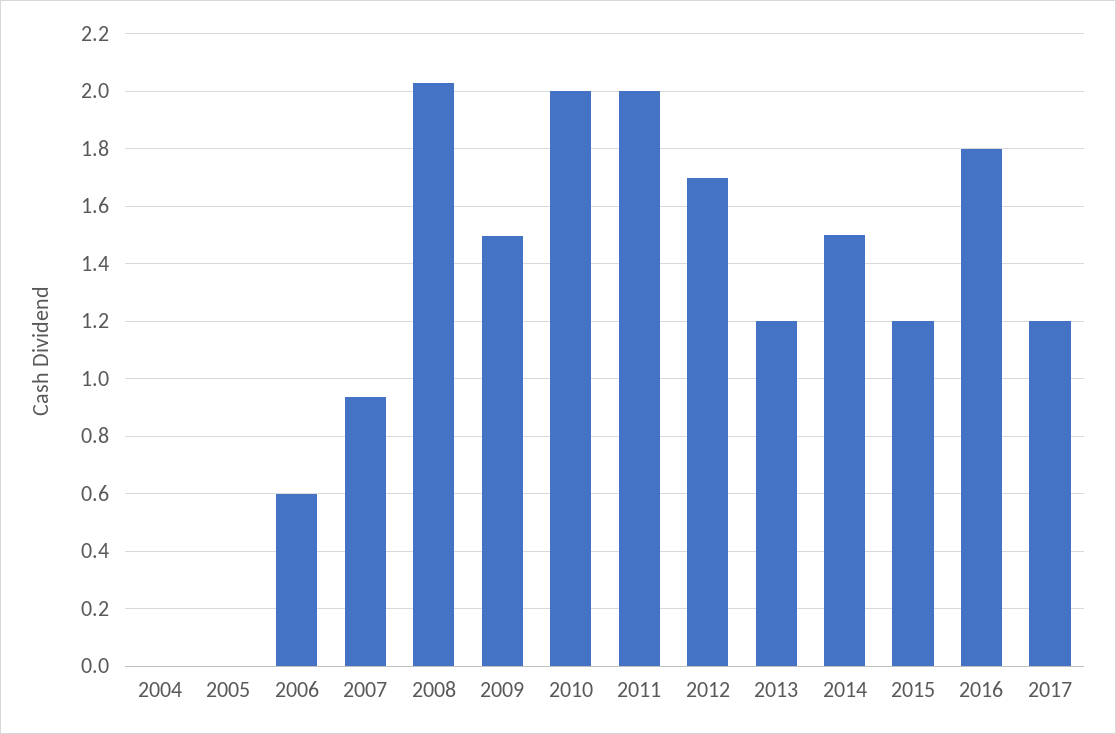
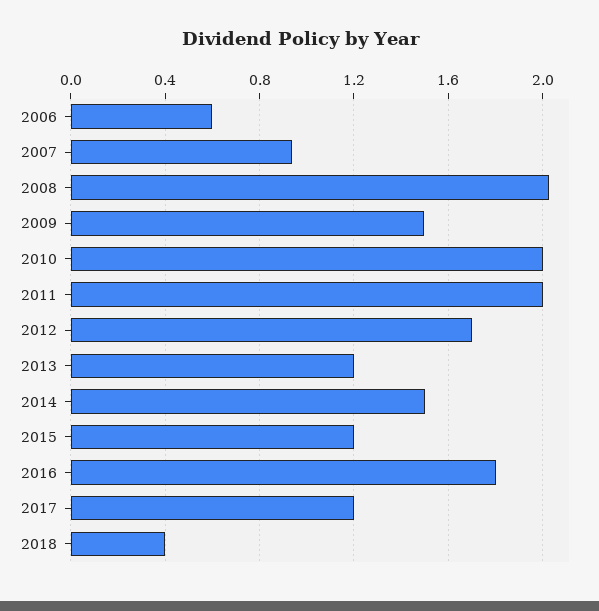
2004: 0 -> none
2005: 0 -> none
2018: none -> 0.4

